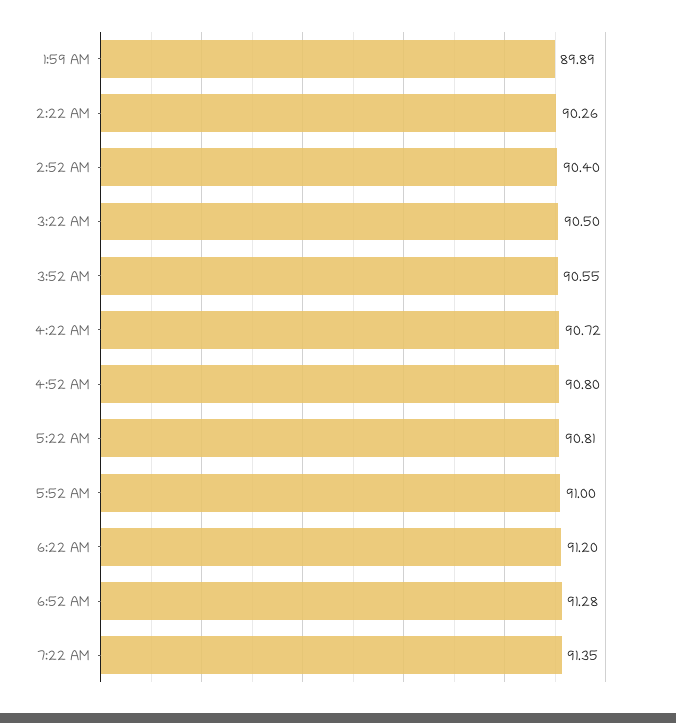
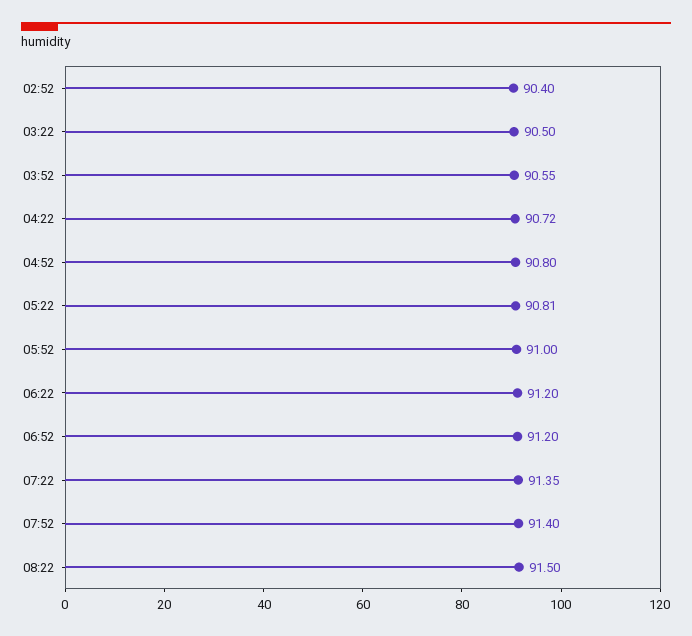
1:59 AM: 89.89 -> none
2:22 AM: 90.26 -> none
6:52 AM: 91.28 -> 91.2
07:52: none -> 91.4
08:22: none -> 91.5

